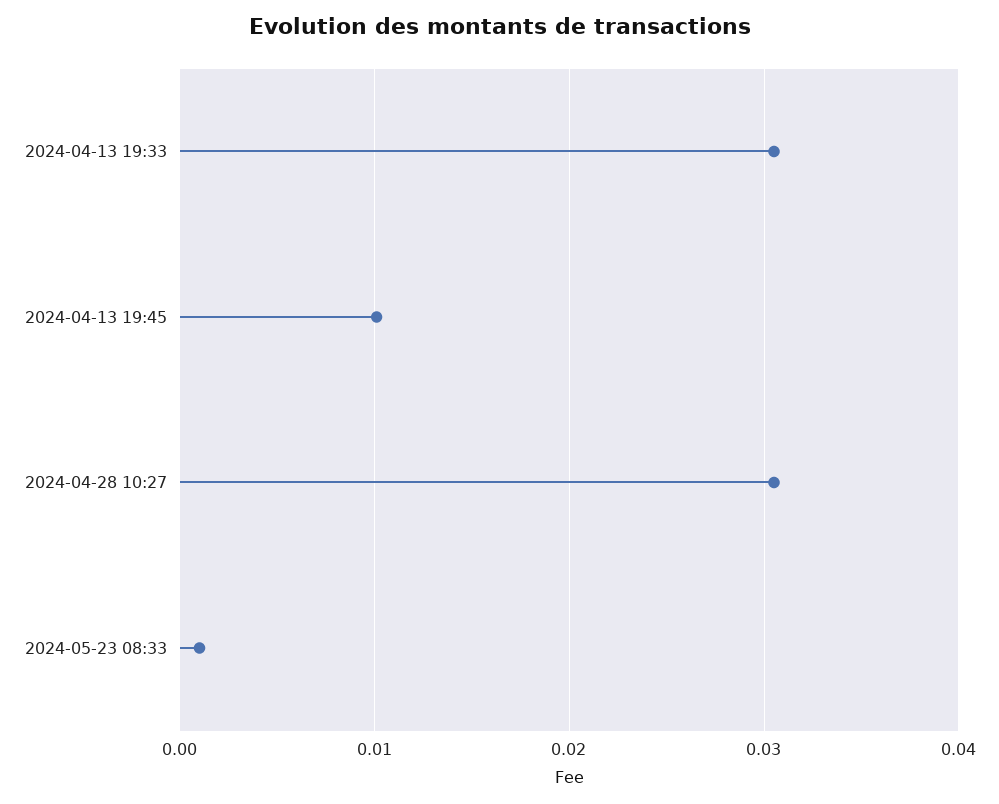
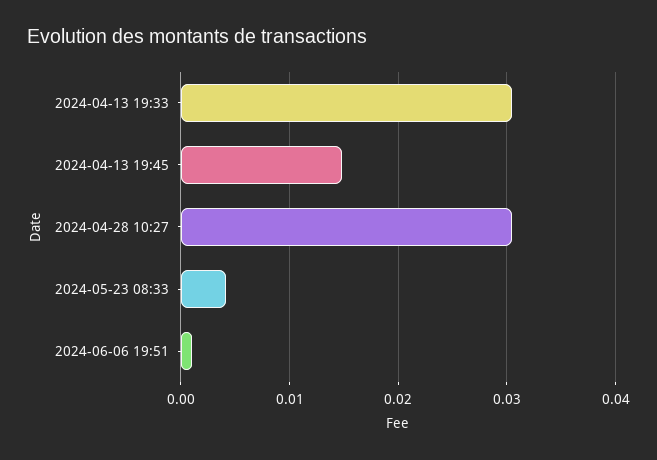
2024-04-13 19:45: 0.01 -> 0.015
2024-05-23 08:33: 0.001 -> 0.004
2024-06-06 19:51: none -> 0.001

